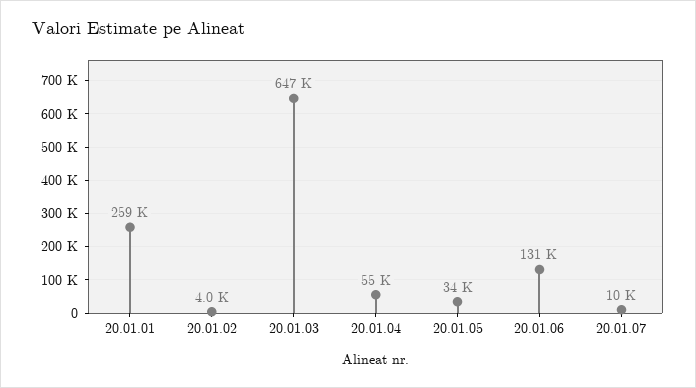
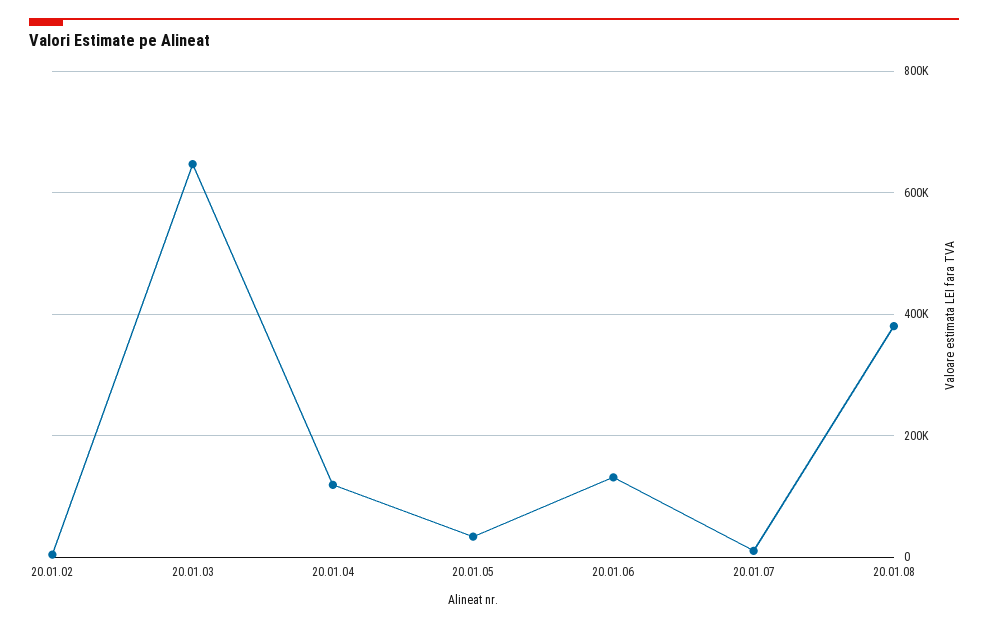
20.01.01: 259000 -> none
20.01.04: 55000 -> 120000
20.01.08: none -> 380000

